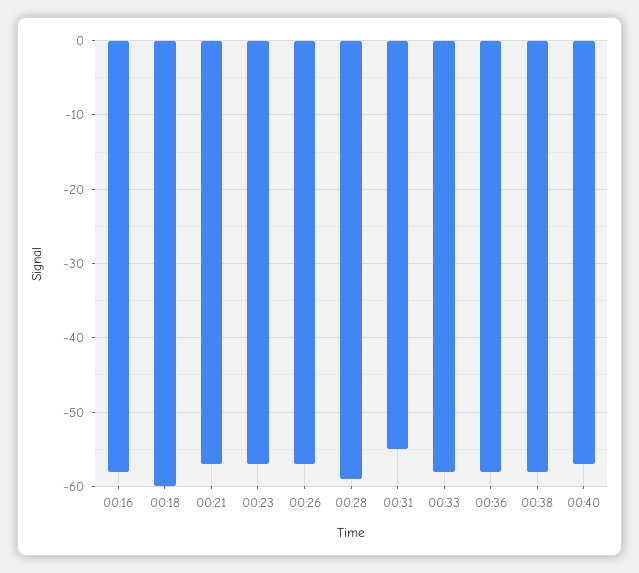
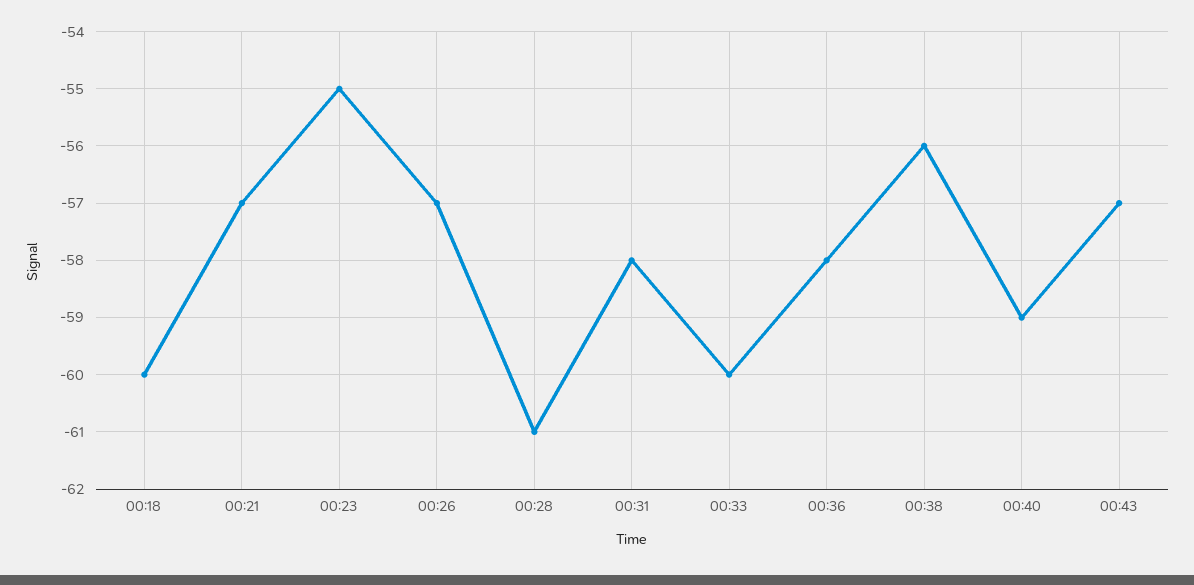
00:16: -58 -> none
00:23: -57 -> -55
00:28: -59 -> -61
00:31: -55 -> -58
00:33: -58 -> -60
00:38: -58 -> -56
00:40: -57 -> -59
00:43: none -> -57

